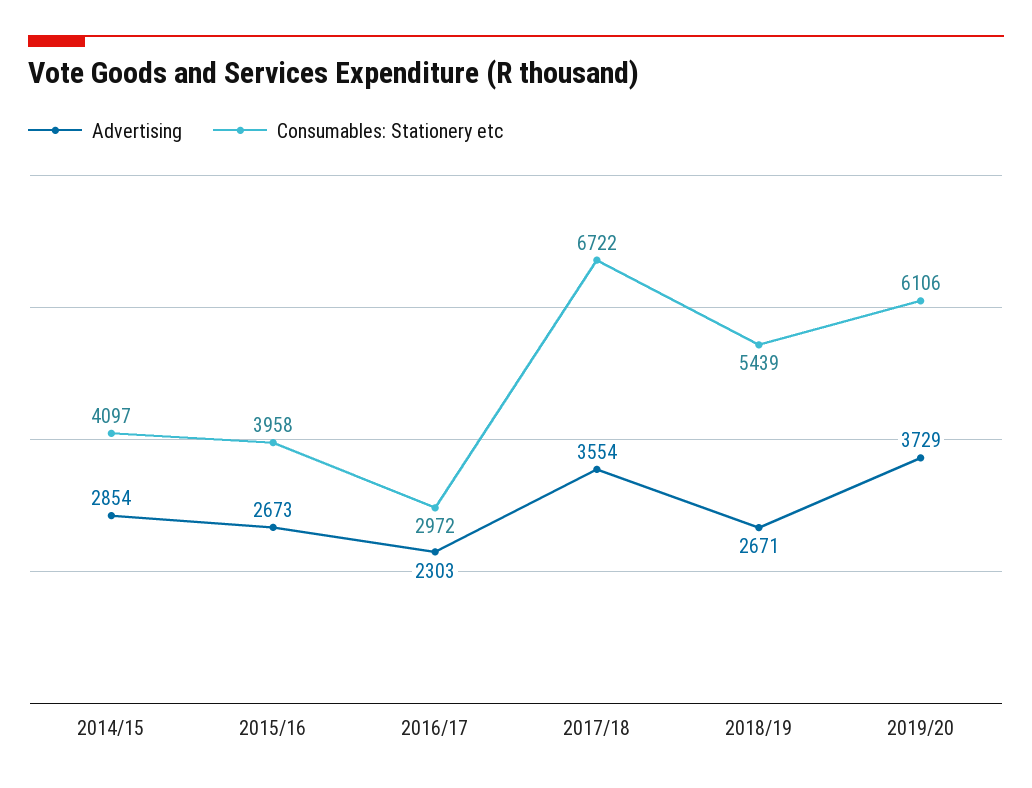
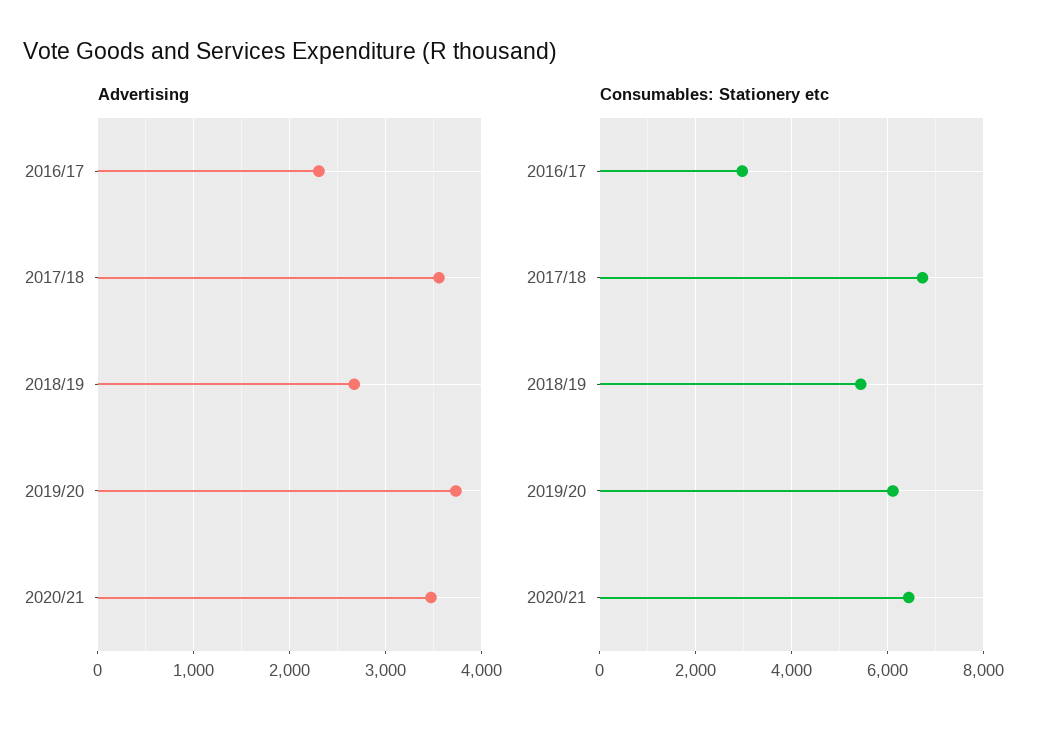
Advertising, 2014/15: 2854 -> none
Consumables: Stationery etc, 2014/15: 4097 -> none
Advertising, 2015/16: 2673 -> none
Consumables: Stationery etc, 2015/16: 3958 -> none
Advertising, 2020/21: none -> 3500
Consumables: Stationery etc, 2020/21: none -> 6400

